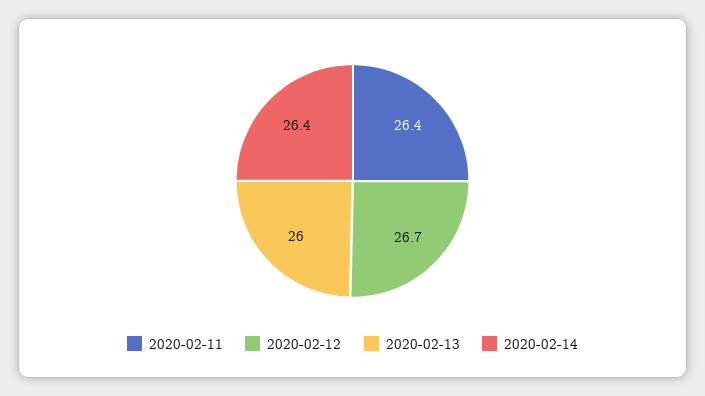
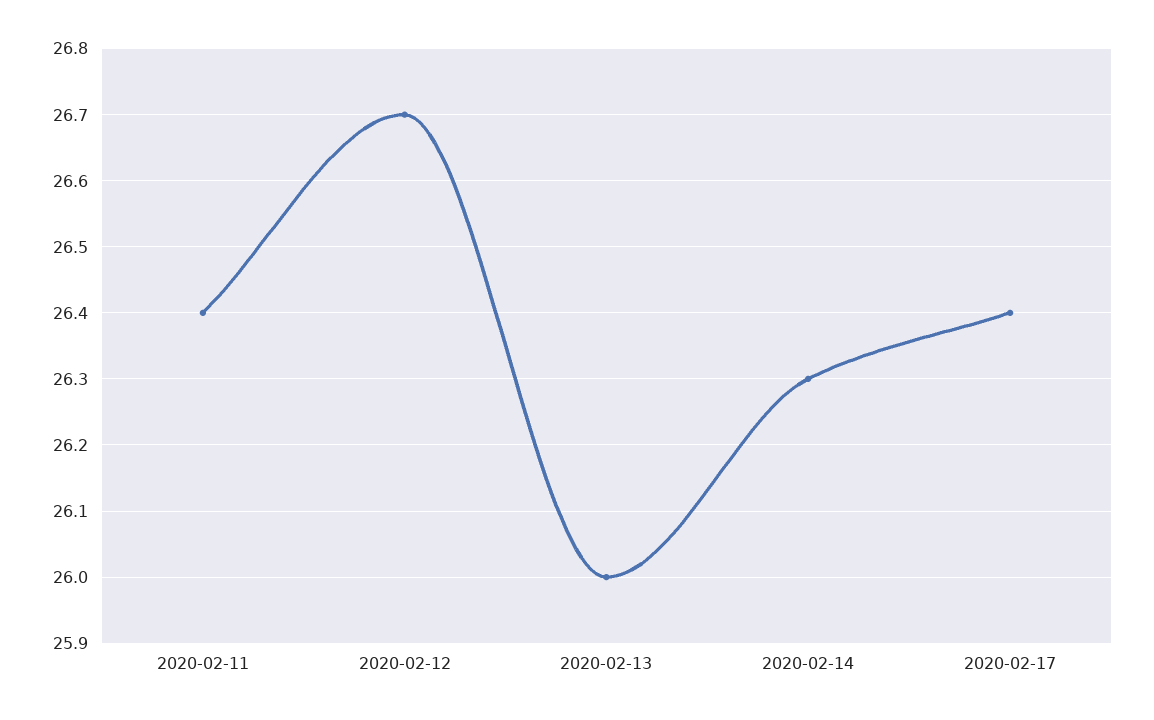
2020-02-14: 26.4 -> 26.3
2020-02-17: none -> 26.4

